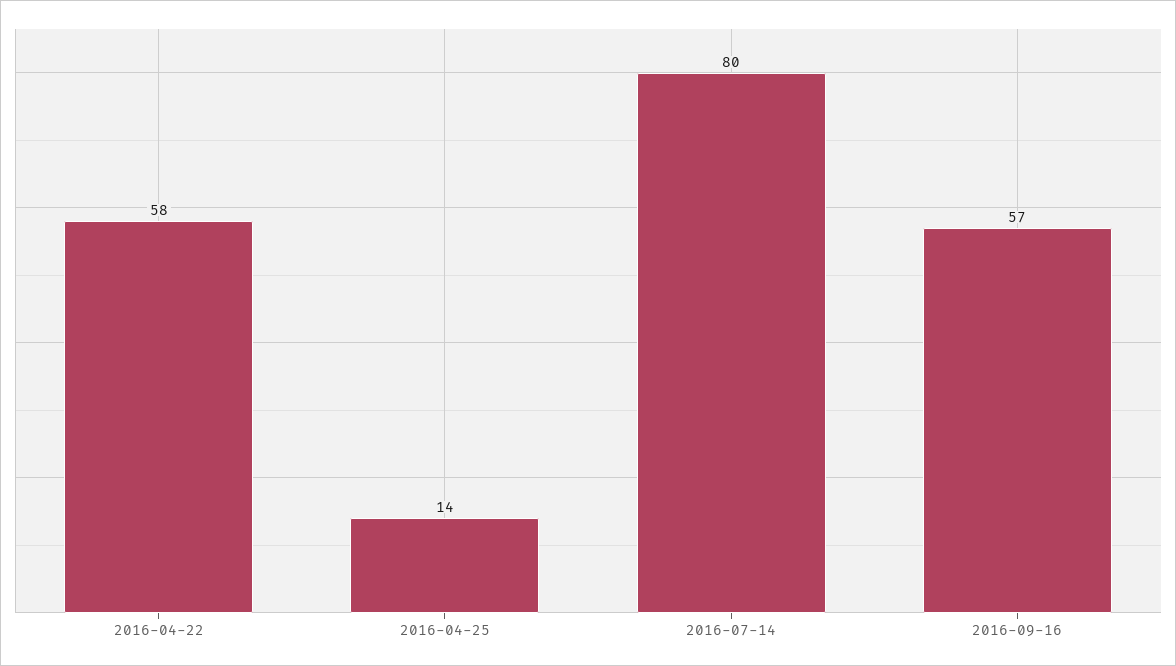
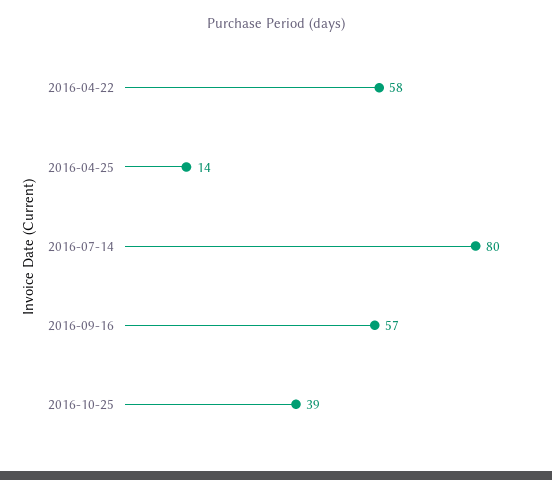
2016-10-25: none -> 39

